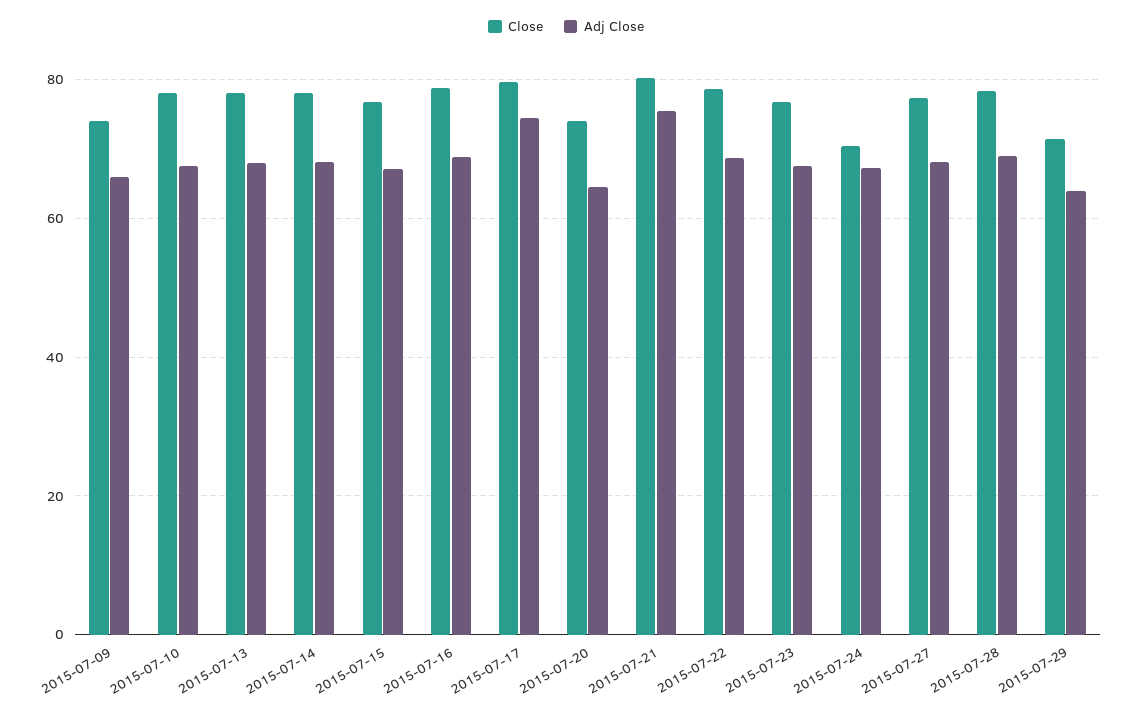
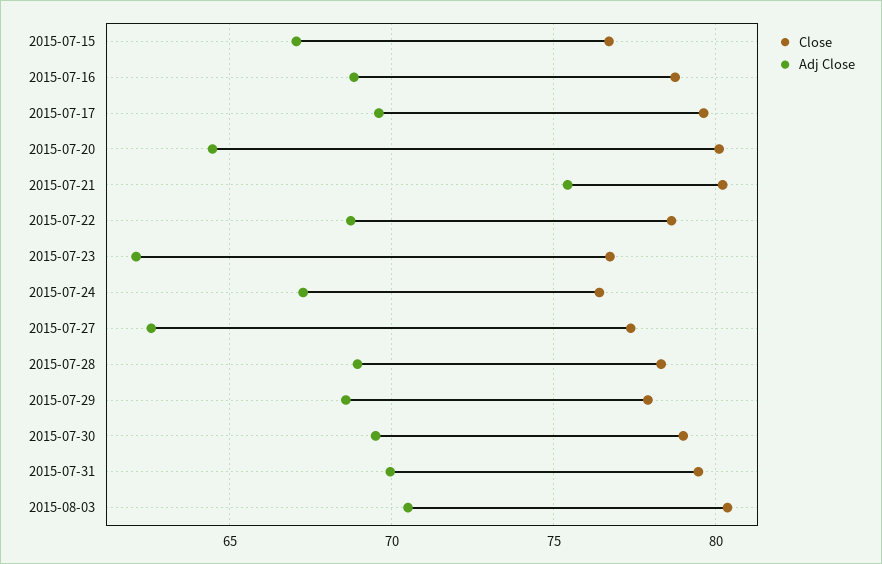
Close, 2015-07-09: 74 -> none
Adj Close, 2015-07-09: 66 -> none
Close, 2015-07-10: 78 -> none
Adj Close, 2015-07-10: 68 -> none
Close, 2015-07-13: 78 -> none
Adj Close, 2015-07-13: 68 -> none
Close, 2015-07-14: 78 -> none
Adj Close, 2015-07-14: 68 -> none
Adj Close, 2015-07-17: 74 -> 69.5
Close, 2015-07-20: 74 -> 80
Adj Close, 2015-07-23: 68 -> 62
Close, 2015-07-24: 70 -> 76.5
Adj Close, 2015-07-27: 68 -> 62.5
Close, 2015-07-29: 72 -> 78
Adj Close, 2015-07-29: 64 -> 68.5
Close, 2015-07-30: none -> 79
Adj Close, 2015-07-30: none -> 69.5
Close, 2015-07-31: none -> 79.5
Adj Close, 2015-07-31: none -> 70
Close, 2015-08-03: none -> 80.5
Adj Close, 2015-08-03: none -> 70.5

